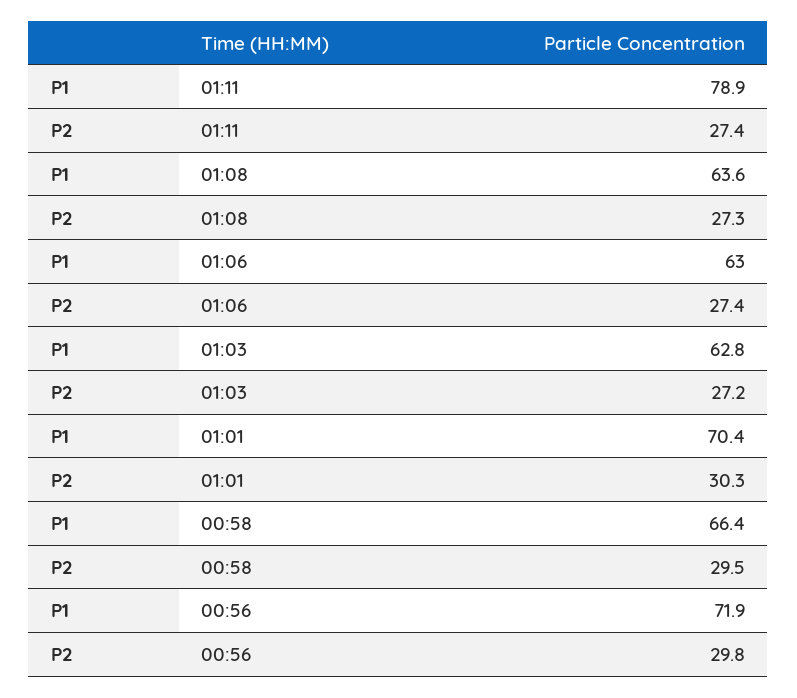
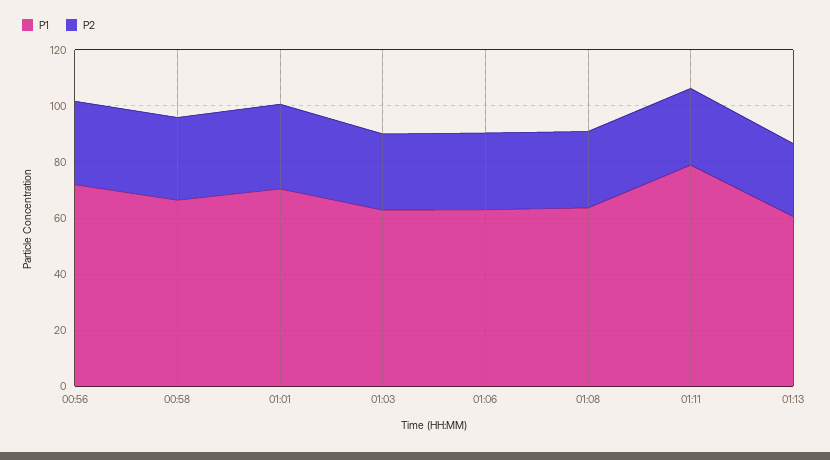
P1, 01:13: none -> 60
P2, 01:13: none -> 25

